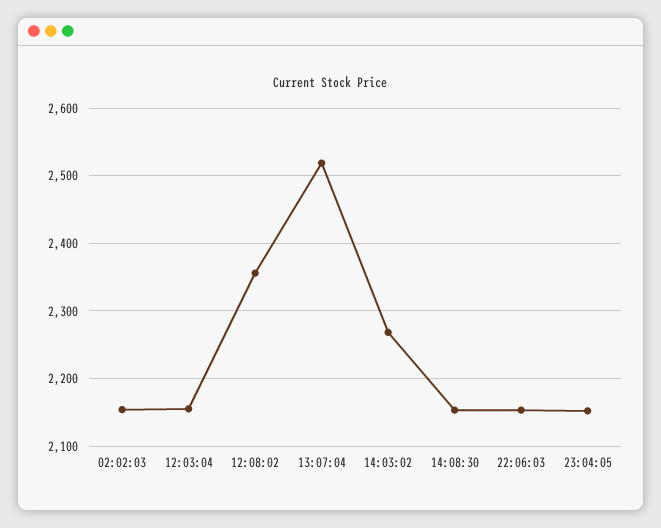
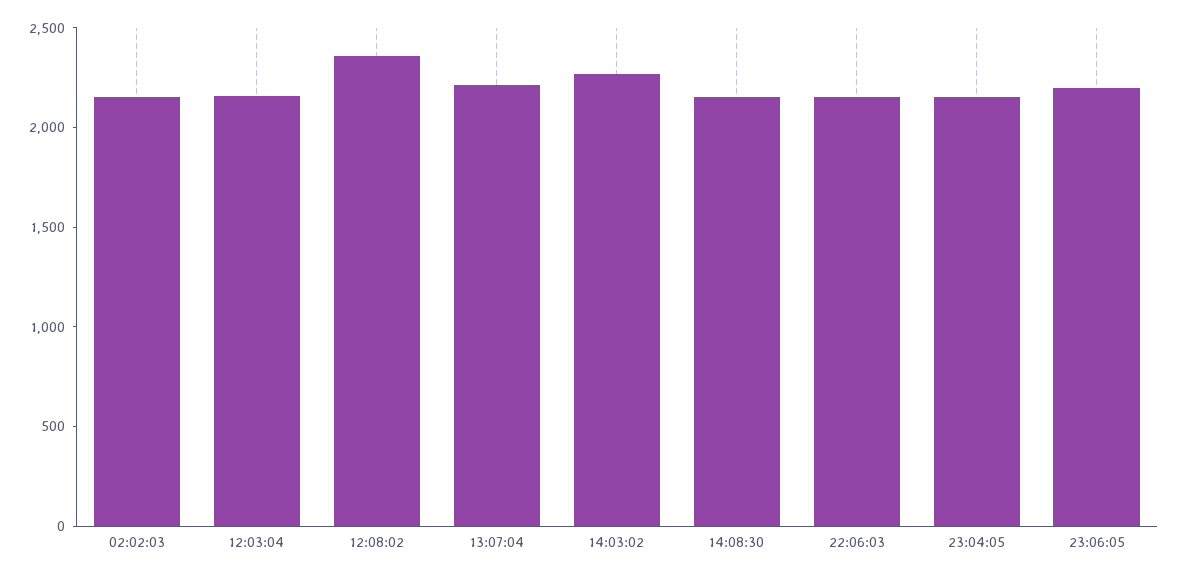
13:07:04: 2520 -> 2200
23:06:05: none -> 2200

